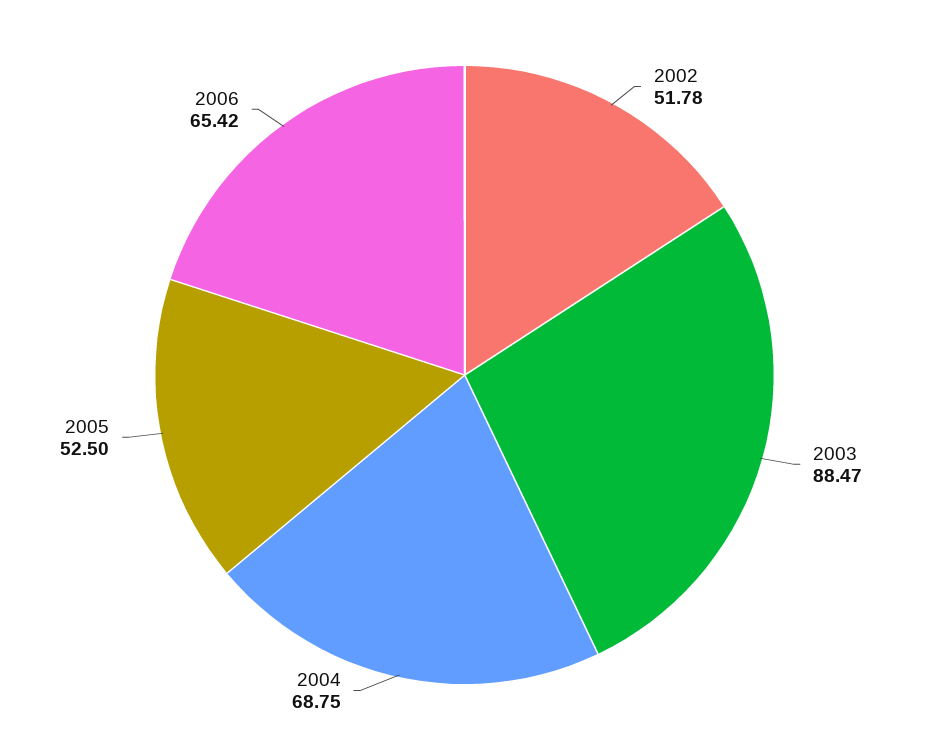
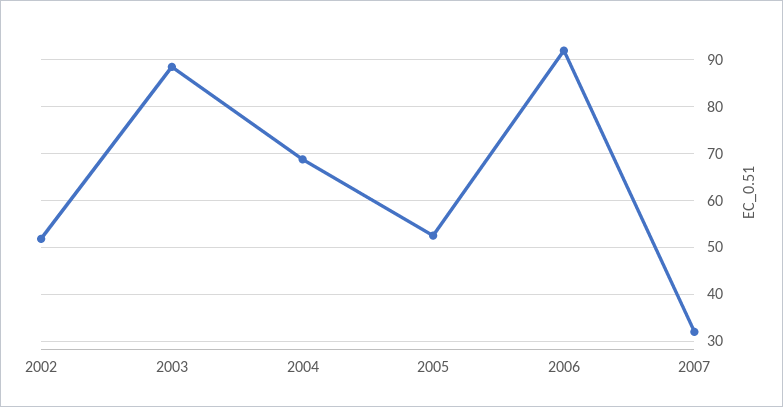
2006: 65.42 -> 92
2007: none -> 32

